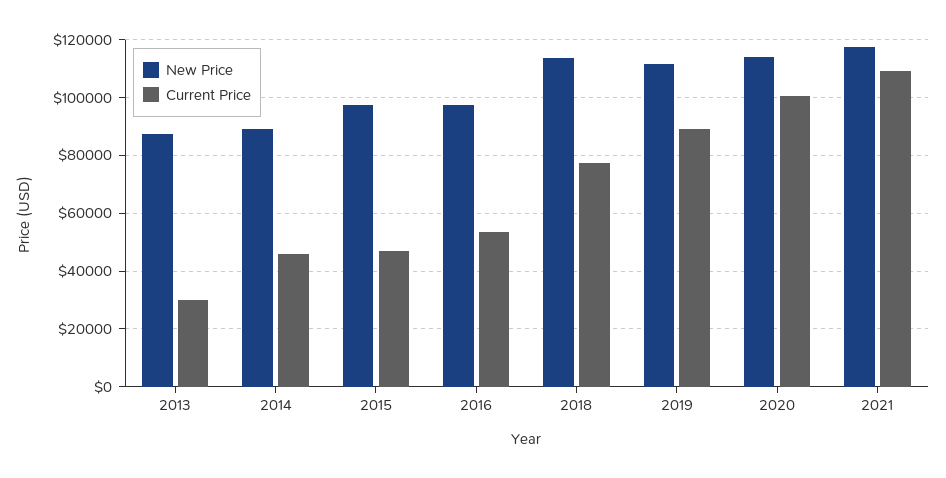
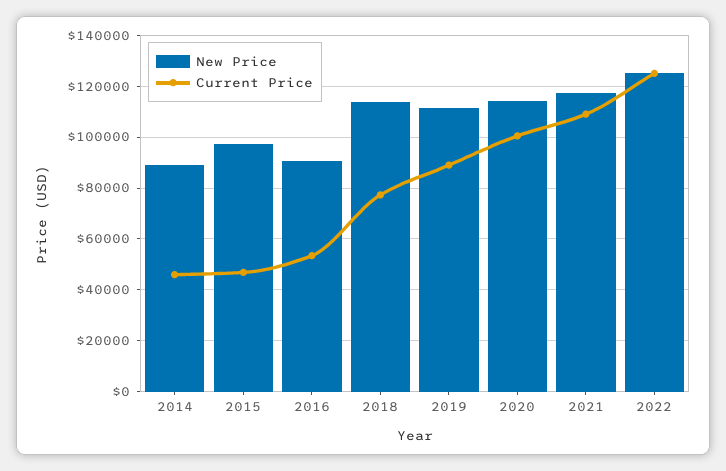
New Price, 2013: 87500 -> none
Current Price, 2013: 30000 -> none
New Price, 2016: 97500 -> 90000
New Price, 2022: none -> 125000
Current Price, 2022: none -> 125000

